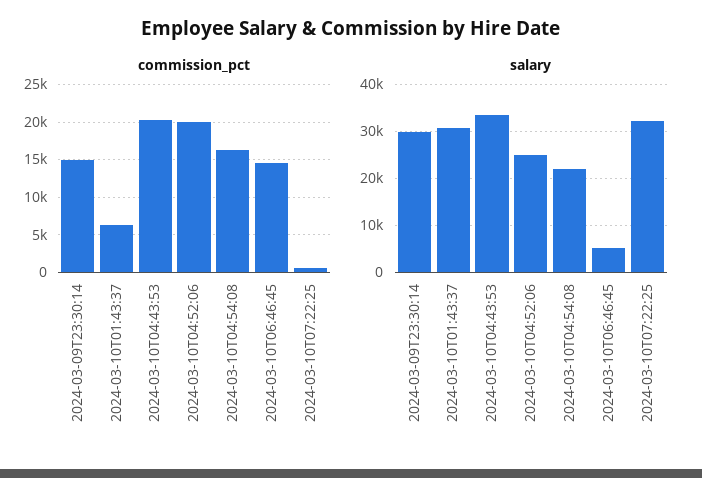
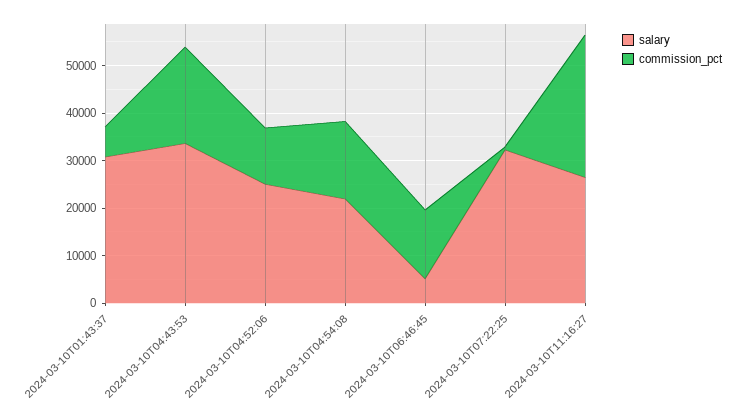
commission_pct, 2024-03-09T23:30:14: 15000 -> none
commission_pct, 2024-03-10T04:52:06: 20000 -> 12000
salary, 2024-03-09T23:30:14: 30000 -> none
salary, 2024-03-10T11:16:27: none -> 26000
commission_pct, 2024-03-10T11:16:27: none -> 30000

